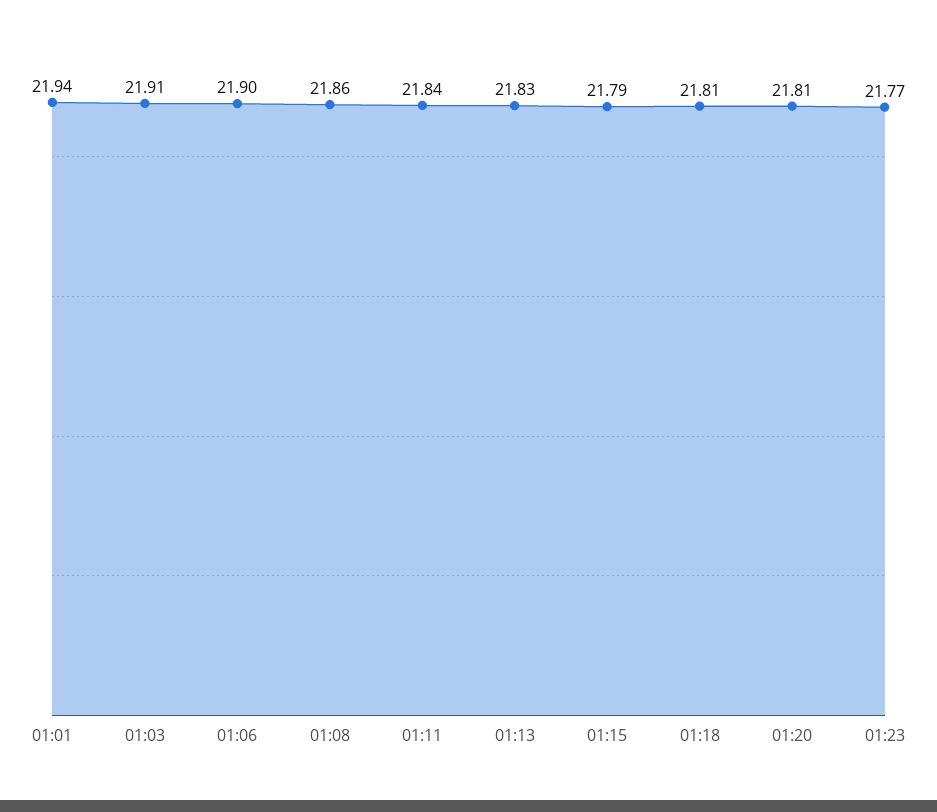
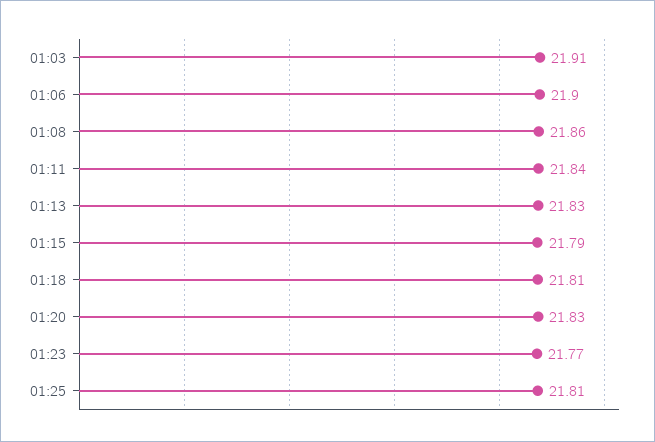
01:01: 21.94 -> none
01:20: 21.81 -> 21.83
01:25: none -> 21.81

